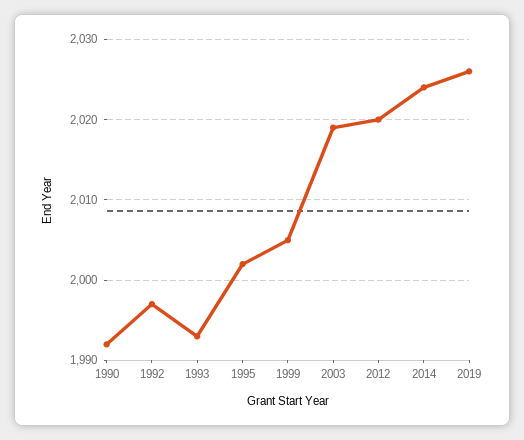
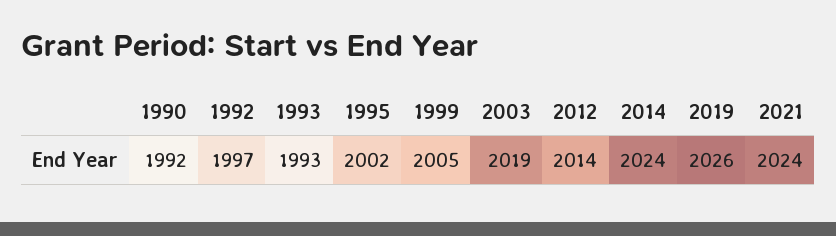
2012: 2020 -> 2014
2021: none -> 2024

